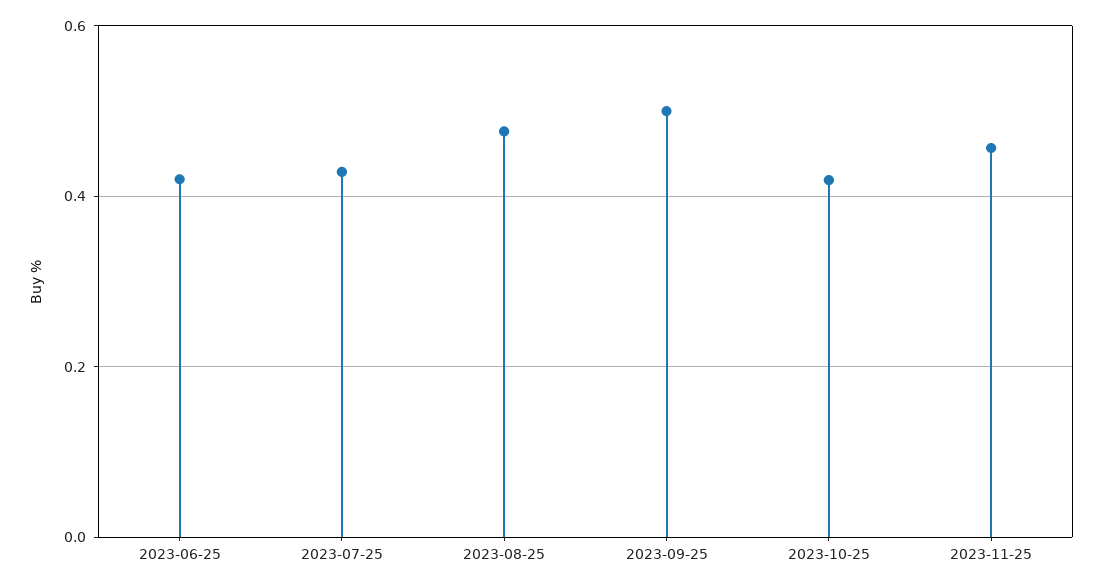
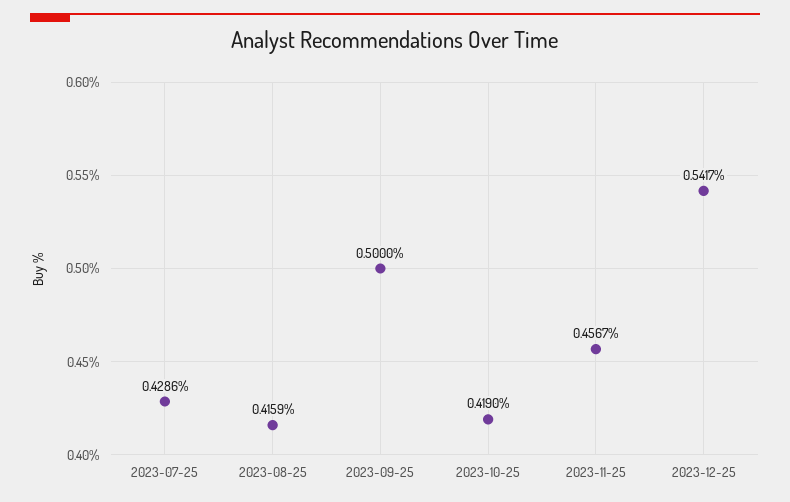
2023-06-25: 0.42 -> none
2023-08-25: 0.48 -> 0.4159
2023-12-25: none -> 0.5417

